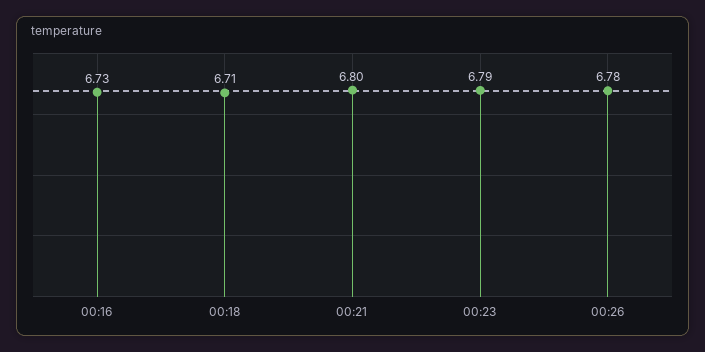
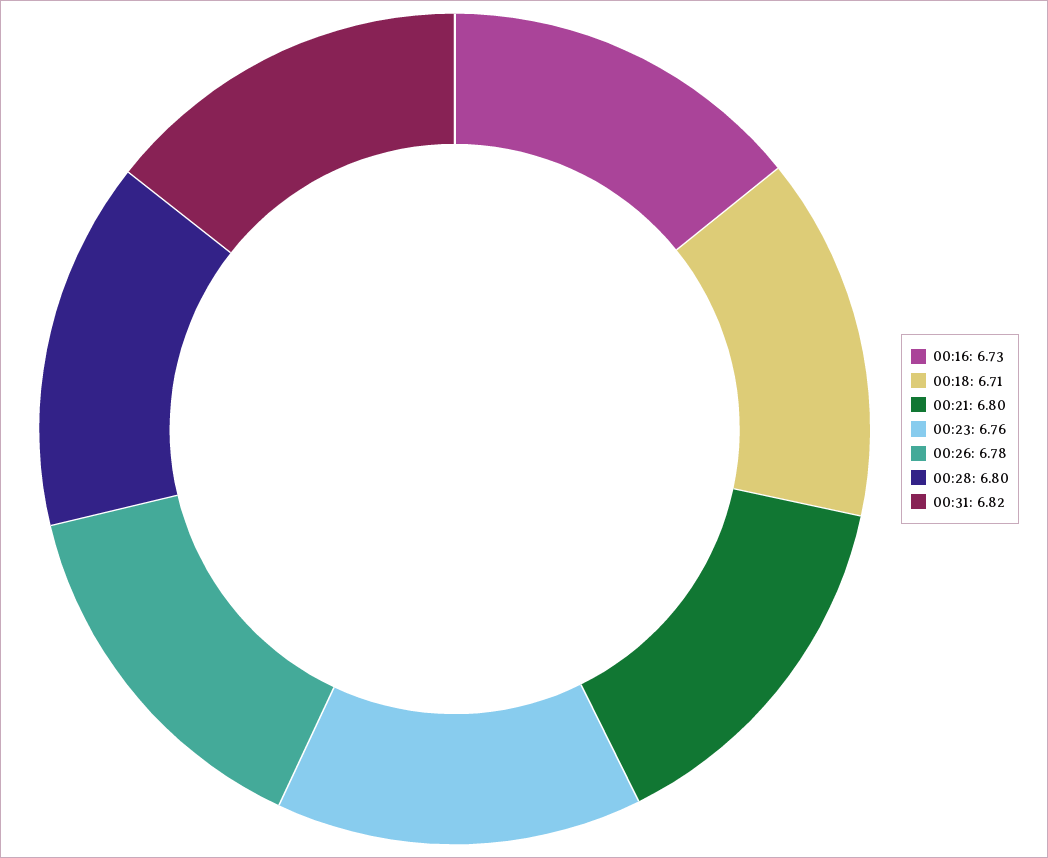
00:23: 6.79 -> 6.76
00:28: none -> 6.8
00:31: none -> 6.82

